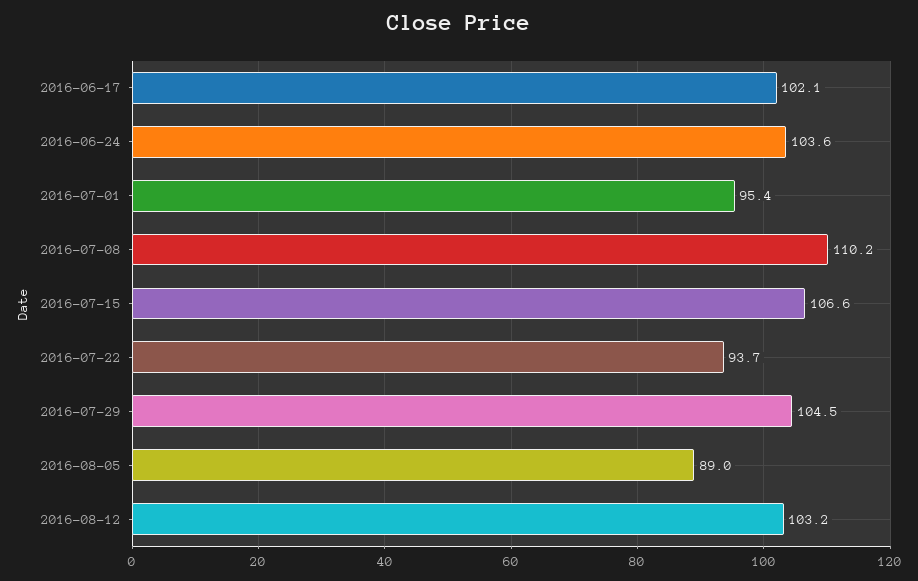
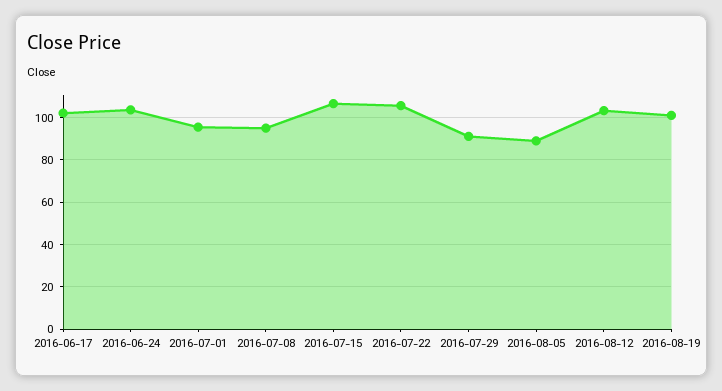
2016-07-08: 110.2 -> 95
2016-07-22: 93.7 -> 105
2016-07-29: 104.5 -> 90
2016-08-19: none -> 100

